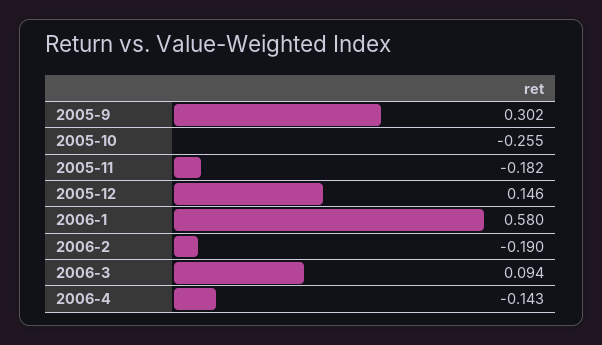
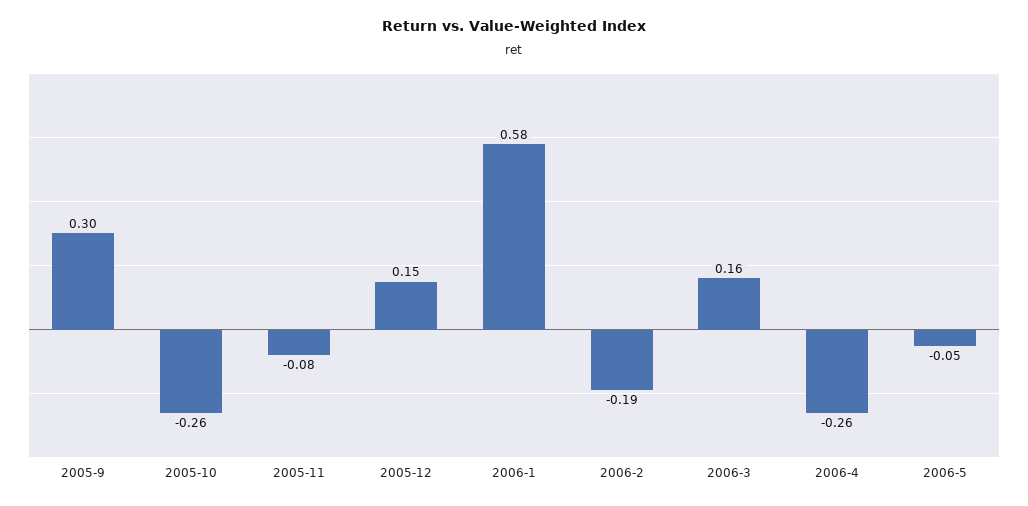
2005-11: -0.182 -> -0.08
2006-3: 0.094 -> 0.16
2006-4: -0.143 -> -0.26
2006-5: none -> -0.05

